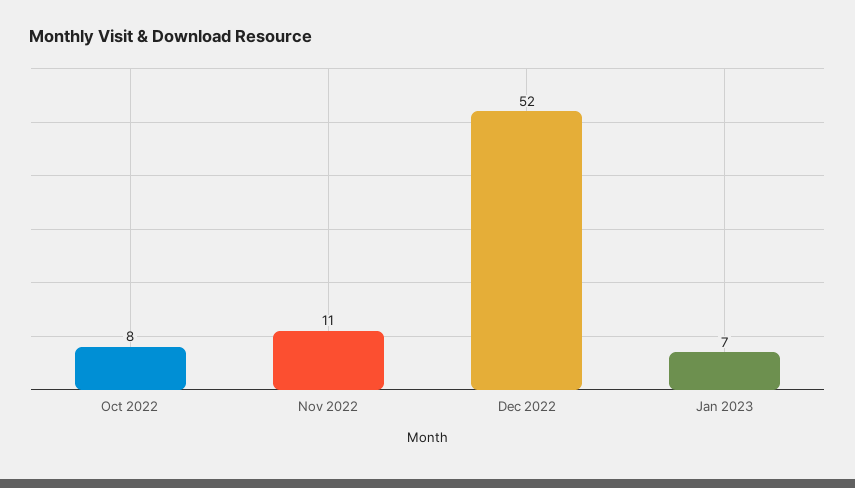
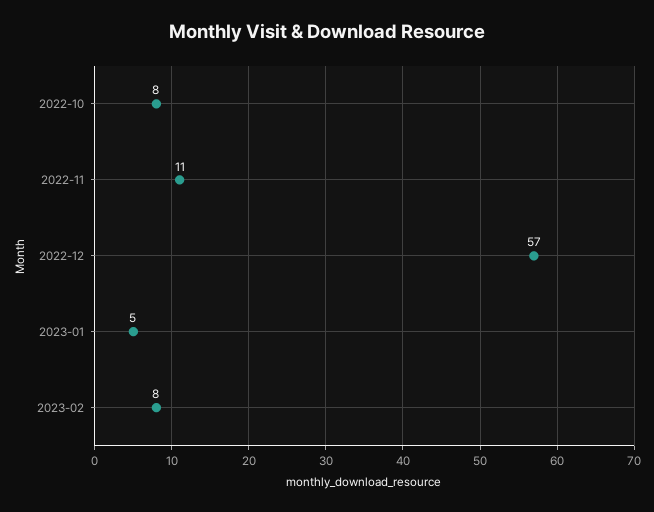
Dec 2022: 52 -> 57
Jan 2023: 7 -> 5
2023-02: none -> 8

